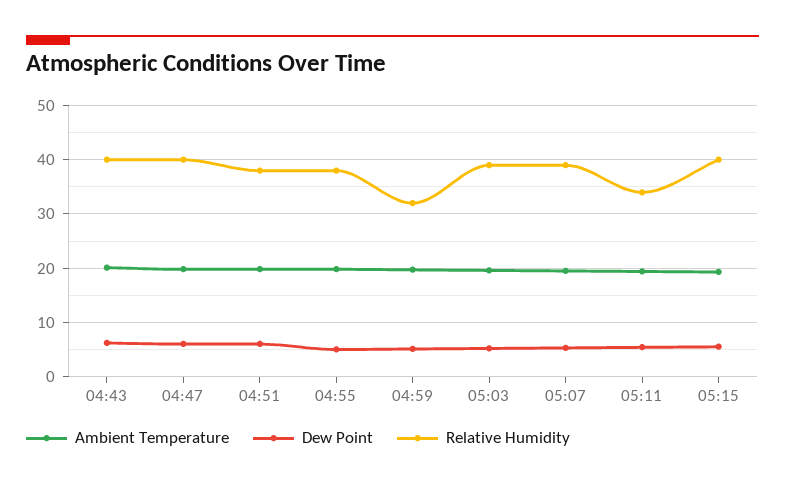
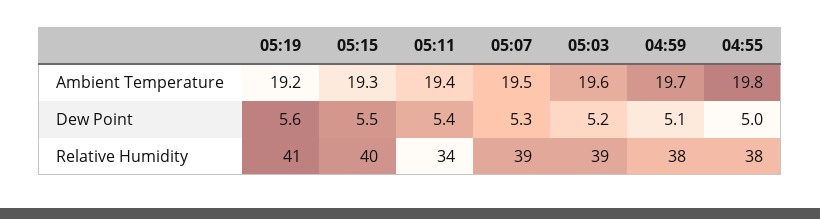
Ambient Temperature, 04:43: 20 -> none
Dew Point, 04:43: 6 -> none
Relative Humidity, 04:43: 40 -> none
Ambient Temperature, 04:47: 20 -> none
Dew Point, 04:47: 6 -> none
Relative Humidity, 04:47: 40 -> none
Ambient Temperature, 04:51: 20 -> none
Dew Point, 04:51: 6 -> none
Relative Humidity, 04:51: 38 -> none
Relative Humidity, 04:59: 32 -> 38
Ambient Temperature, 05:19: none -> 19.2
Dew Point, 05:19: none -> 5.6
Relative Humidity, 05:19: none -> 41

